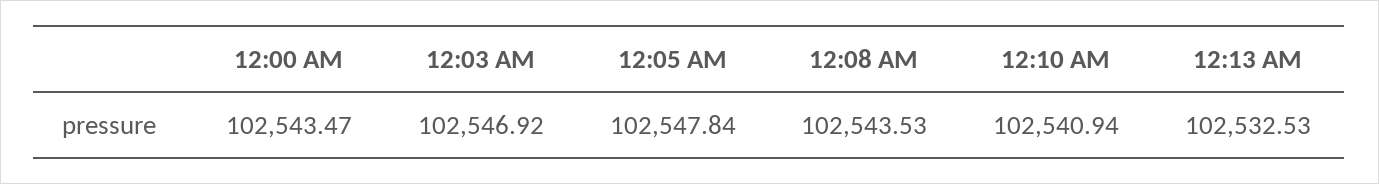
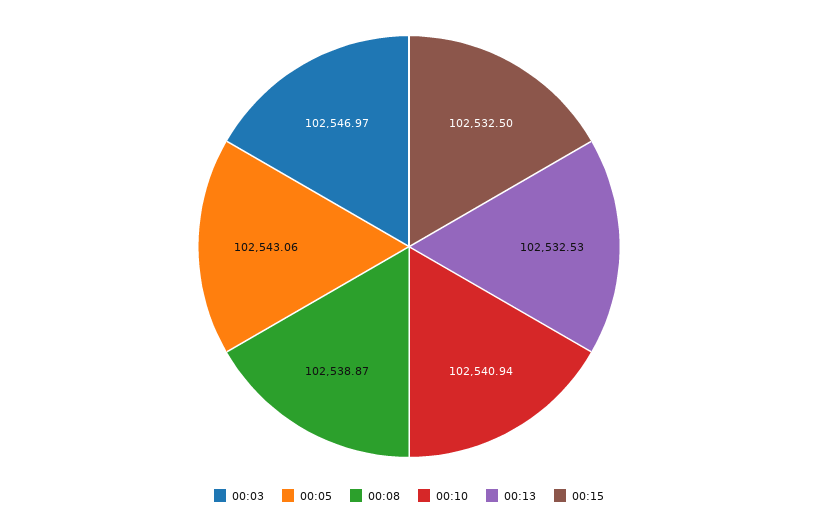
12:00 AM: 102543.47 -> none
12:03 AM: 102546.92 -> 102546.97
12:05 AM: 102547.84 -> 102543.06
12:08 AM: 102543.53 -> 102538.87
00:15: none -> 102532.5

